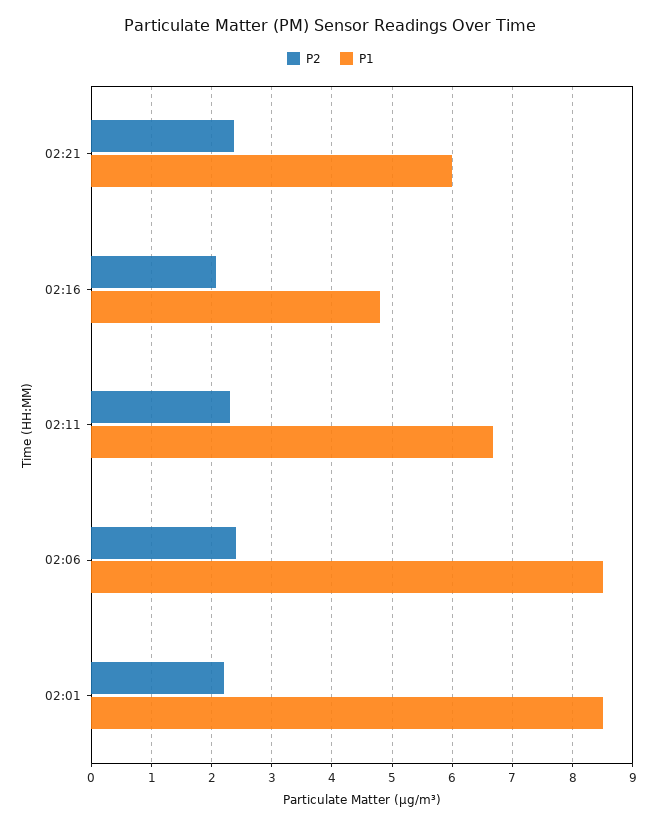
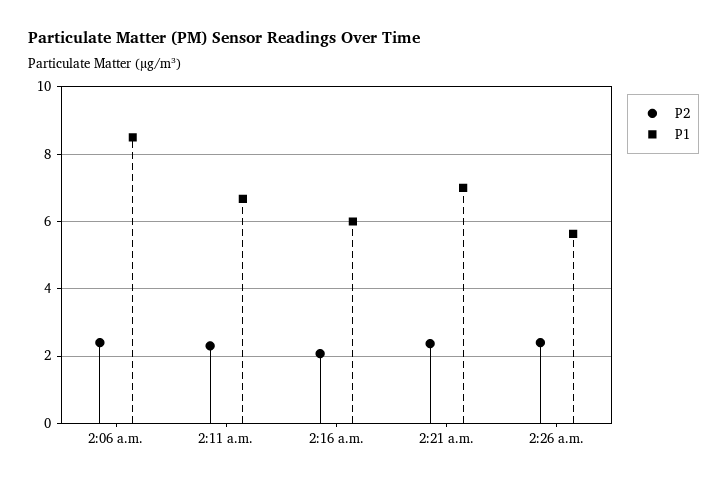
P1, 02:21: 6 -> 7
P1, 02:16: 4.8 -> 6
P2, 02:01: 2.2 -> none
P1, 02:01: 8.5 -> none
P2, 2:26 a.m.: none -> 2.4
P1, 2:26 a.m.: none -> 5.6

